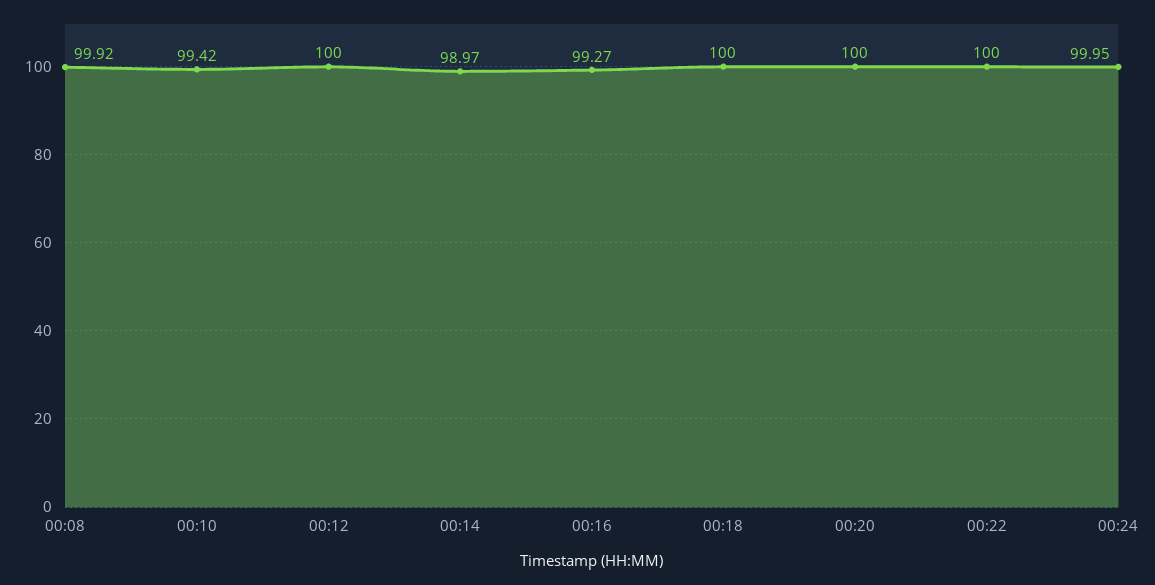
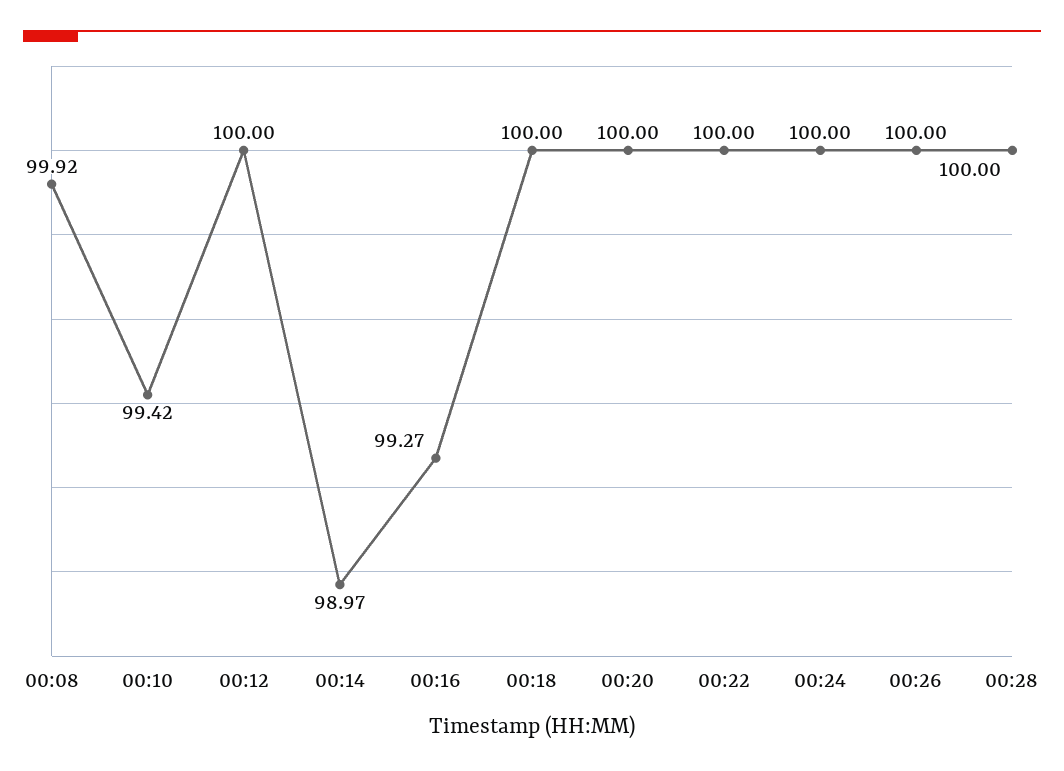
00:24: 99.95 -> 100
00:26: none -> 100
00:28: none -> 100

